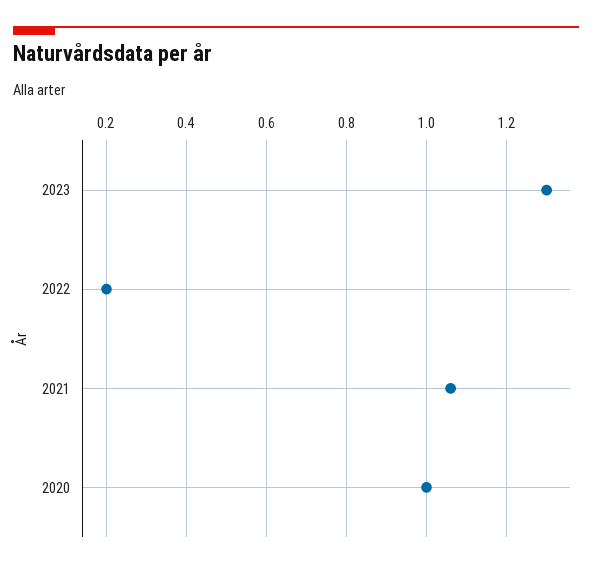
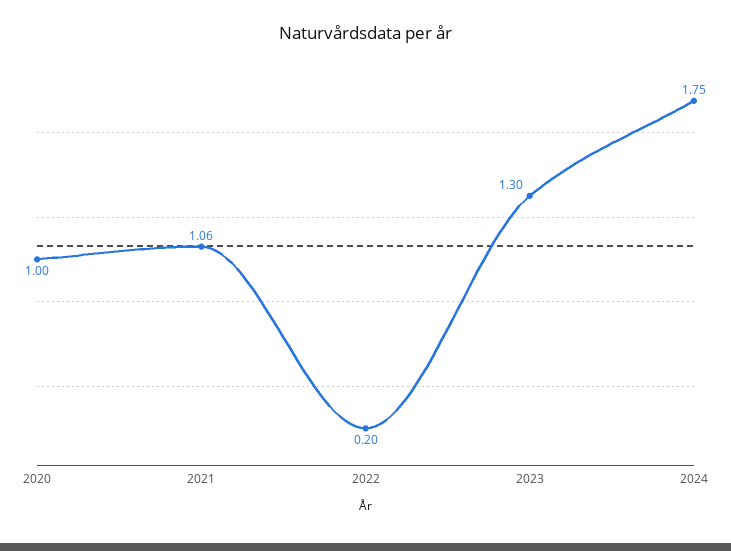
2024: none -> 1.75

